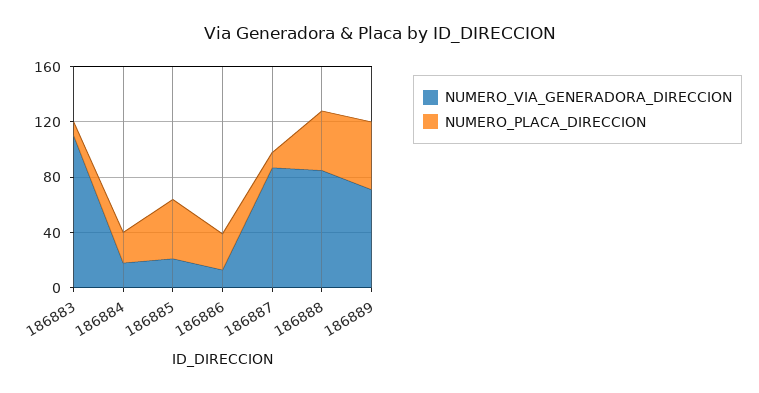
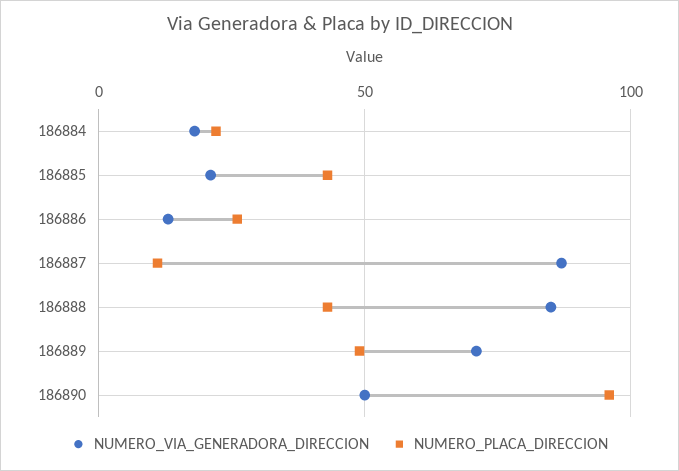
NUMERO_VIA_GENERADORA_DIRECCION, 186883: 110 -> none
NUMERO_PLACA_DIRECCION, 186883: 10 -> none
NUMERO_VIA_GENERADORA_DIRECCION, 186890: none -> 50
NUMERO_PLACA_DIRECCION, 186890: none -> 95

